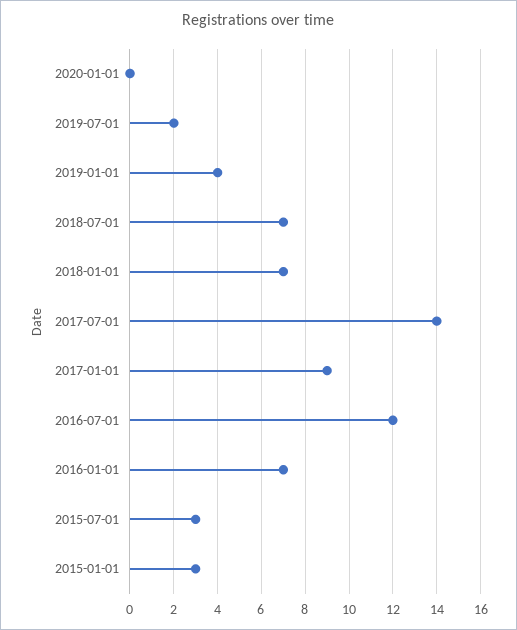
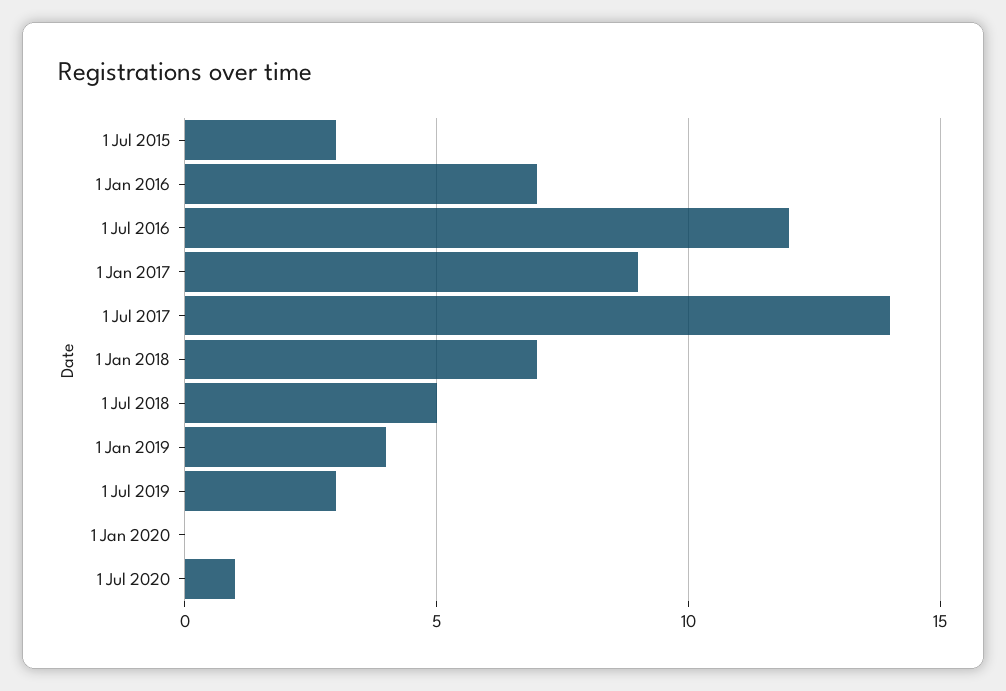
2019-07-01: 2 -> 3
2018-07-01: 7 -> 5
2015-01-01: 3 -> none
1 Jul 2020: none -> 1

